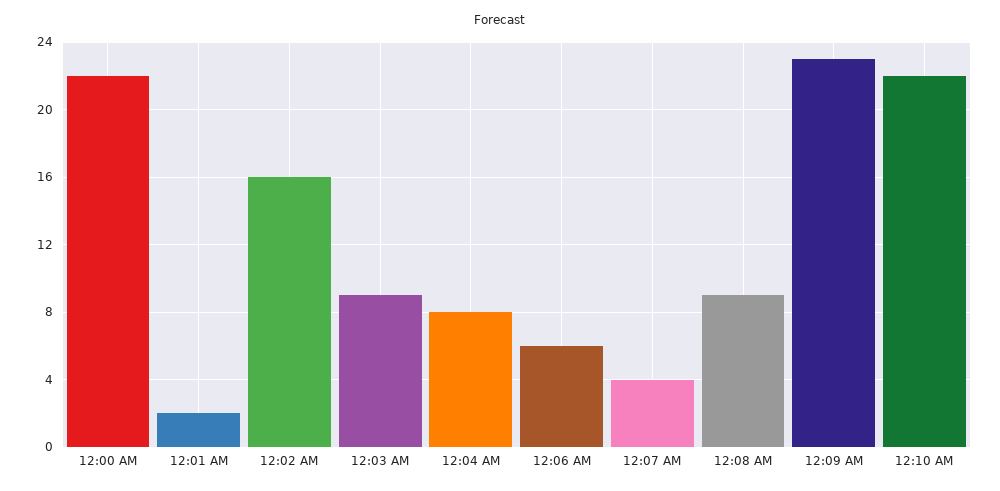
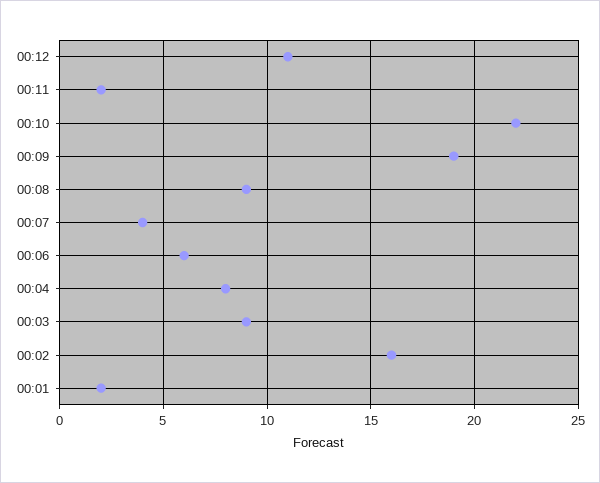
12:00 AM: 22 -> none
12:09 AM: 23 -> 19
00:12: none -> 11
00:11: none -> 2

